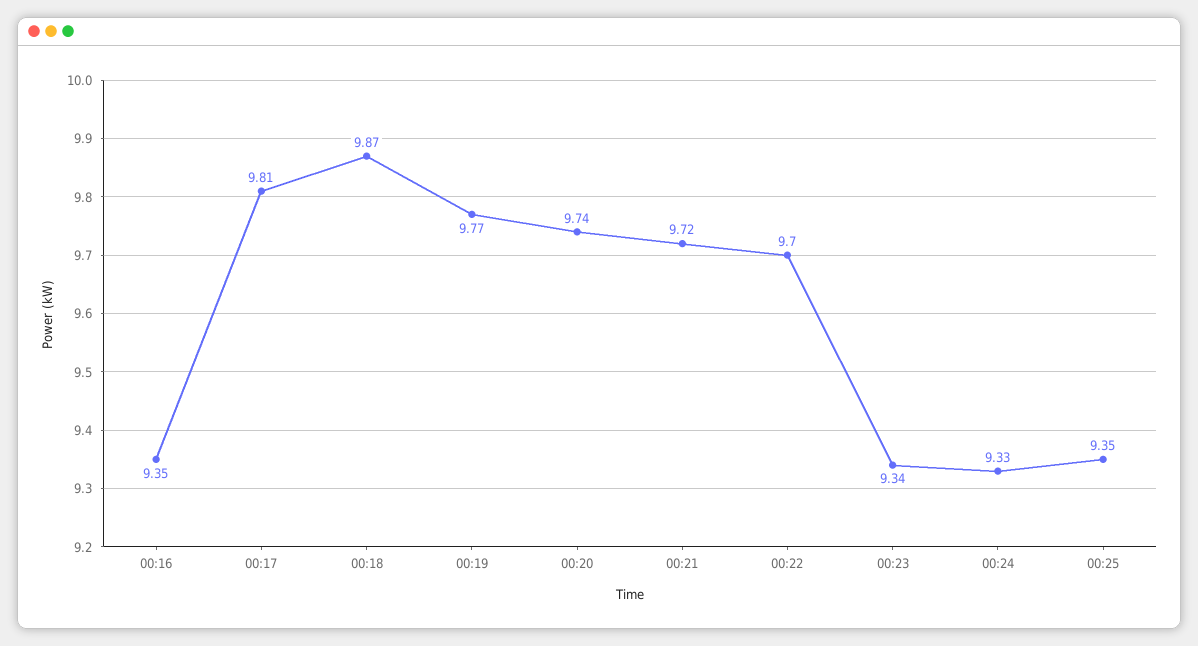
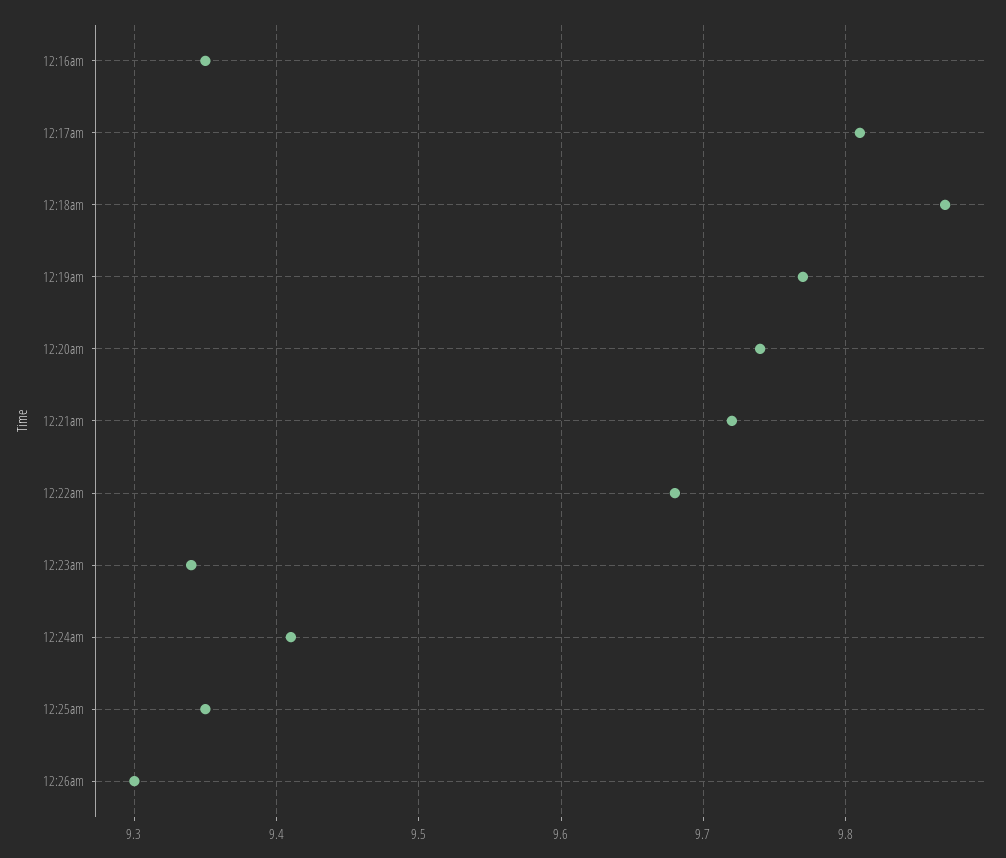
00:22: 9.7 -> 9.68
00:24: 9.33 -> 9.41
12:26am: none -> 9.3

